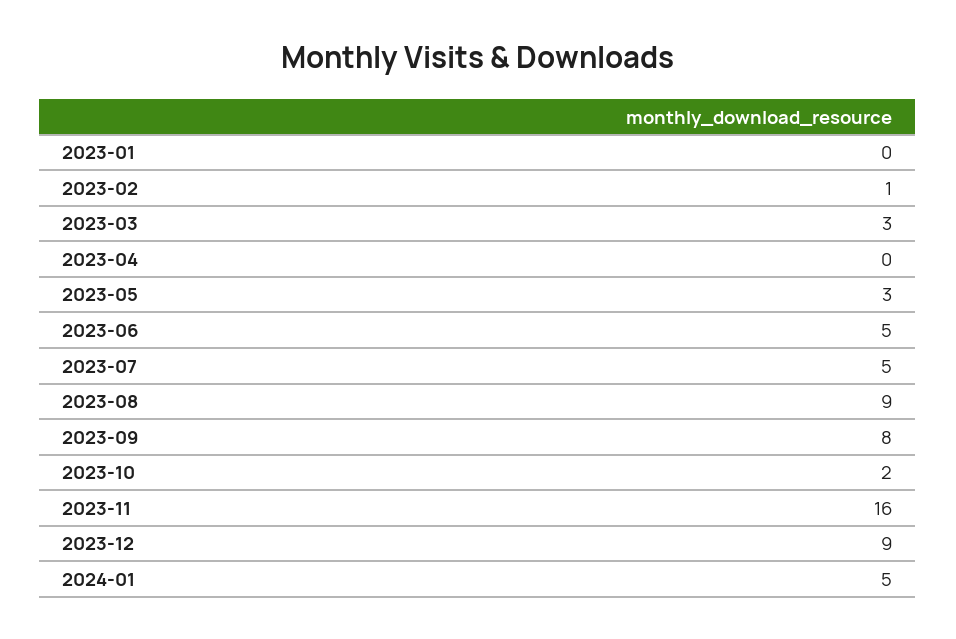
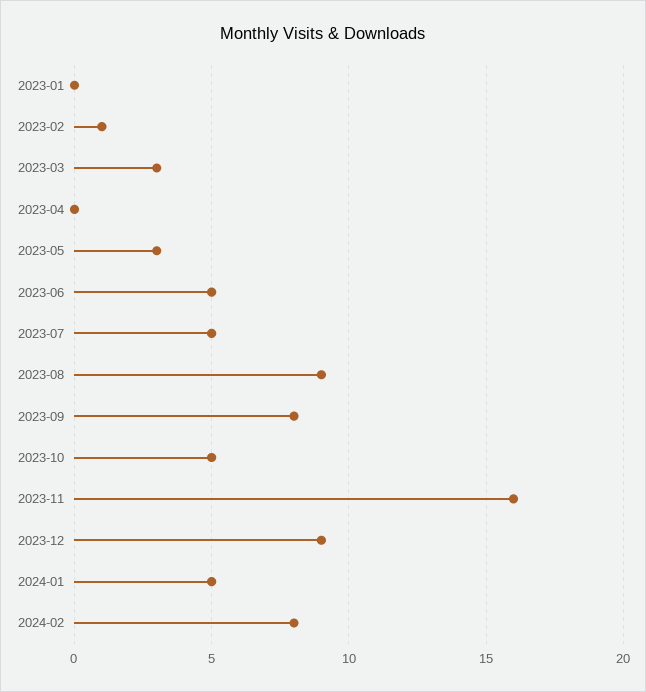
2023-10: 2 -> 5
2024-02: none -> 8

